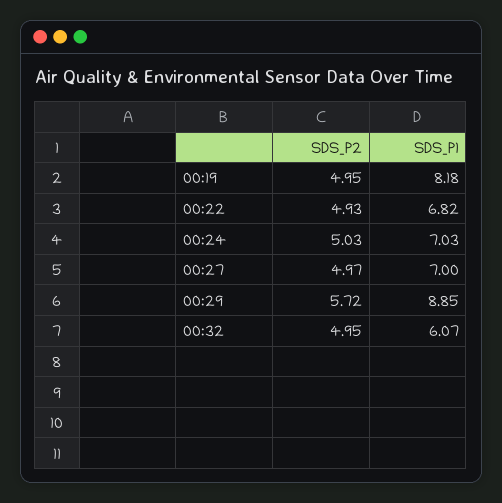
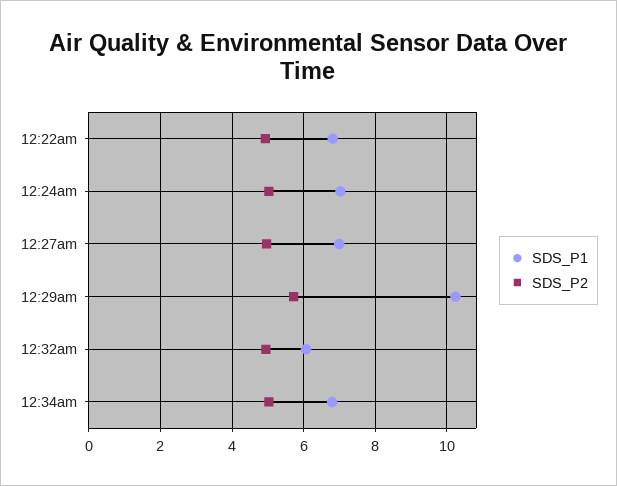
SDS_P2, 00:19: 4.95 -> none
SDS_P1, 00:19: 8.18 -> none
SDS_P1, 00:29: 8.85 -> 10.2
SDS_P1, 12:34am: none -> 6.8
SDS_P2, 12:34am: none -> 5

